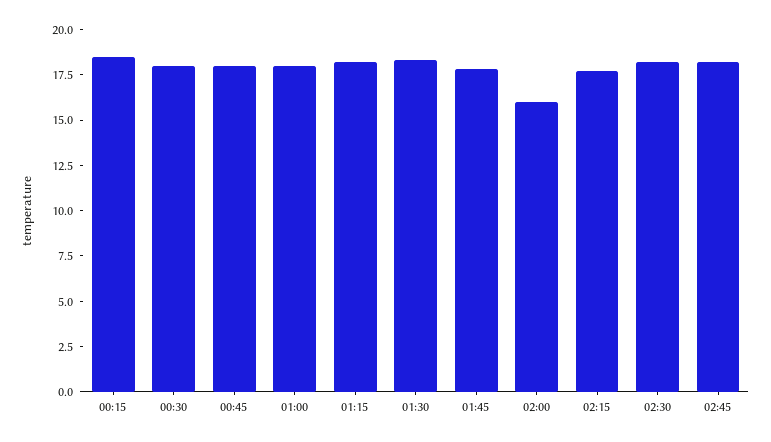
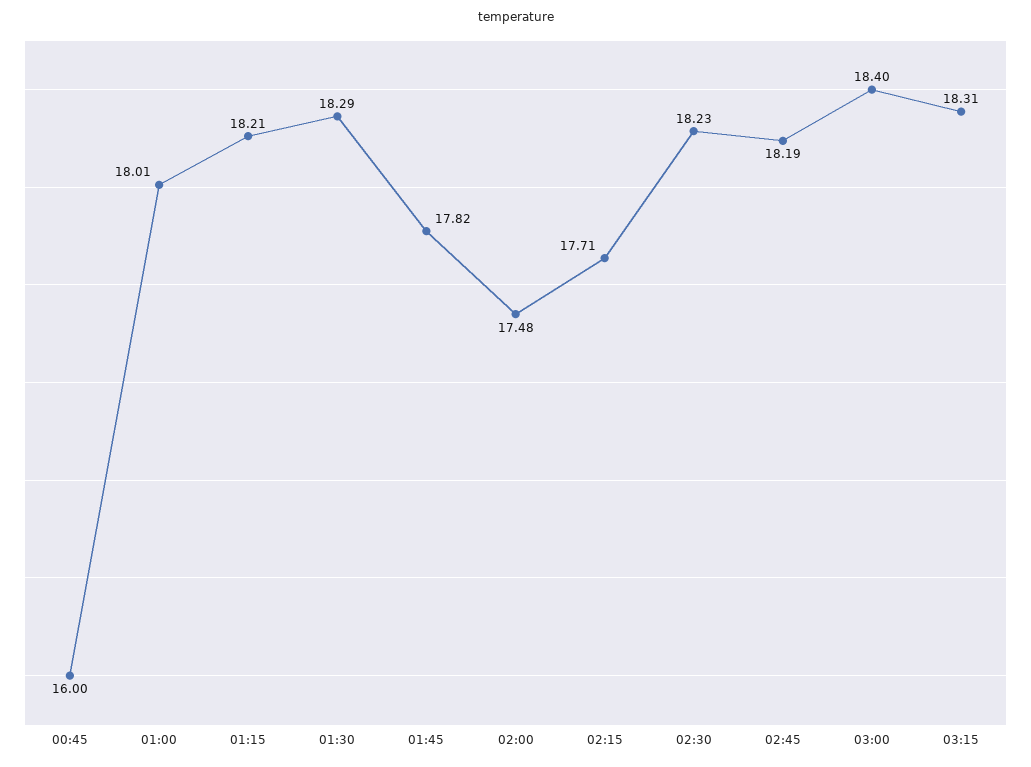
00:15: 18.5 -> none
00:30: 18 -> none
00:45: 18 -> 16
02:00: 16 -> 17.48
03:00: none -> 18.4
03:15: none -> 18.31

